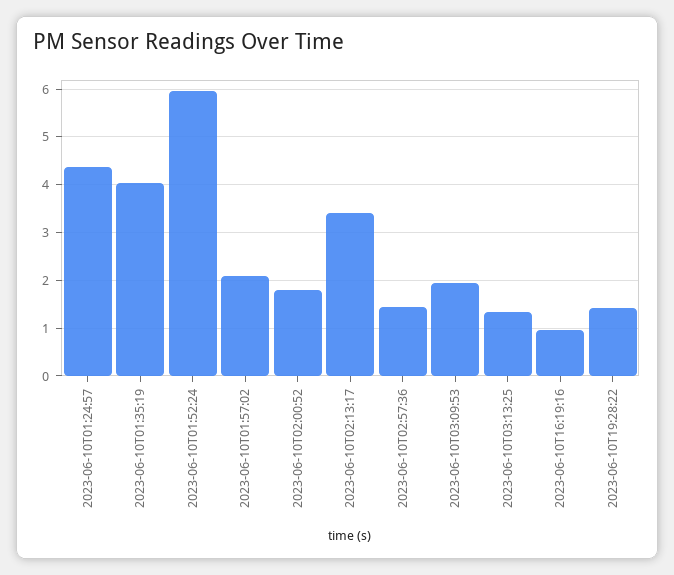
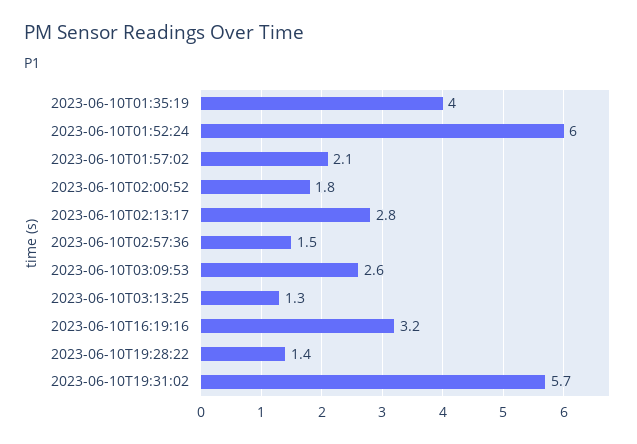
2023-06-10T01:24:57: 4.4 -> none
2023-06-10T02:13:17: 3.4 -> 2.8
2023-06-10T03:09:53: 2 -> 2.6
2023-06-10T16:19:16: 1 -> 3.2
2023-06-10T19:31:02: none -> 5.7

